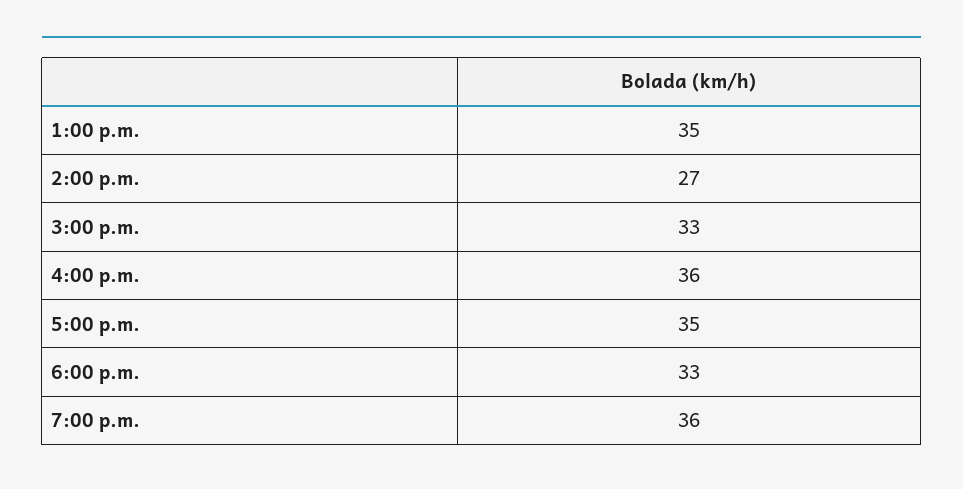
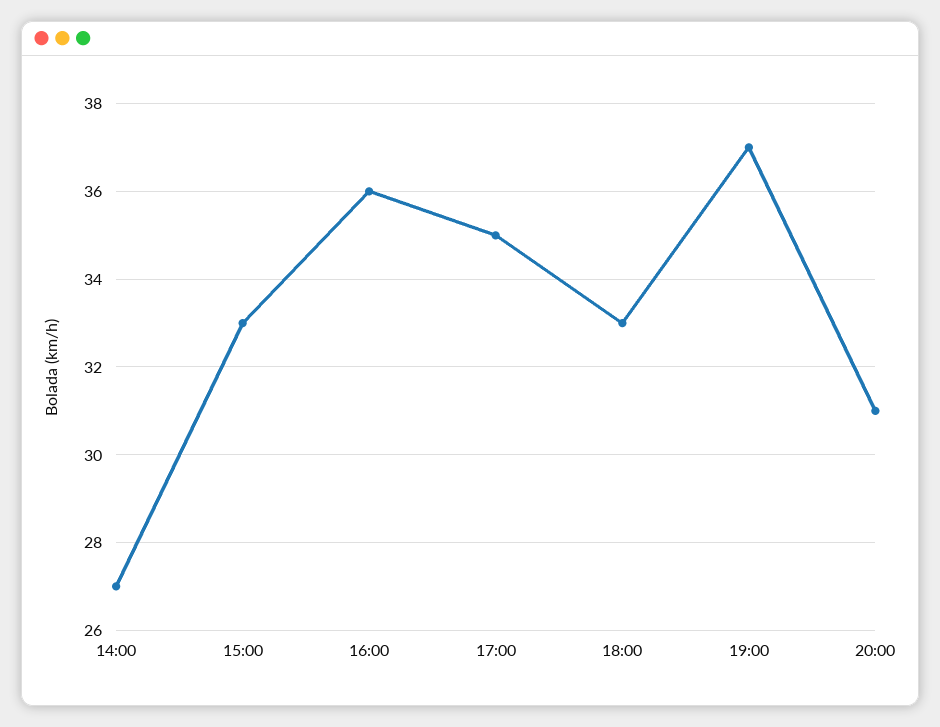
1:00 p.m.: 35 -> none
7:00 p.m.: 36 -> 37
20:00: none -> 31

